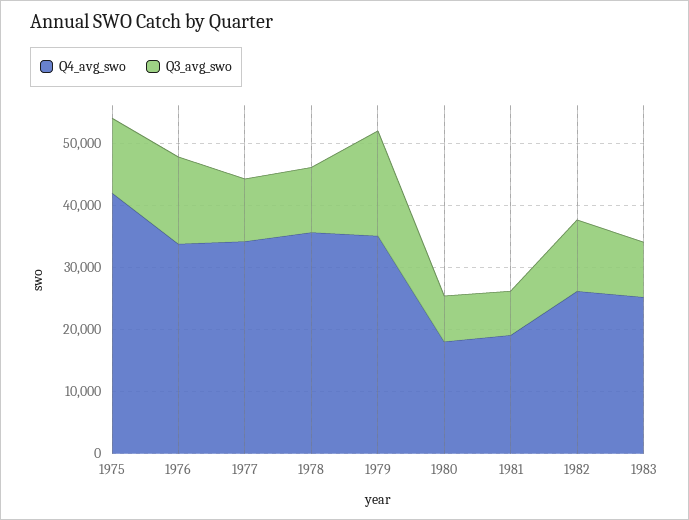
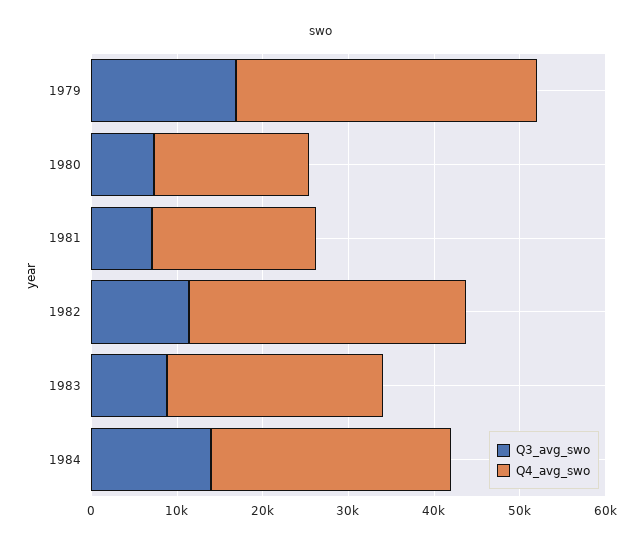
Q4_avg_swo, 1975: 42000 -> none
Q3_avg_swo, 1975: 12000 -> none
Q4_avg_swo, 1976: 34000 -> none
Q3_avg_swo, 1976: 14000 -> none
Q4_avg_swo, 1977: 34000 -> none
Q3_avg_swo, 1977: 10000 -> none
Q4_avg_swo, 1978: 36000 -> none
Q3_avg_swo, 1978: 10000 -> none
Q4_avg_swo, 1982: 26000 -> 32000
Q3_avg_swo, 1984: none -> 14000
Q4_avg_swo, 1984: none -> 28000

